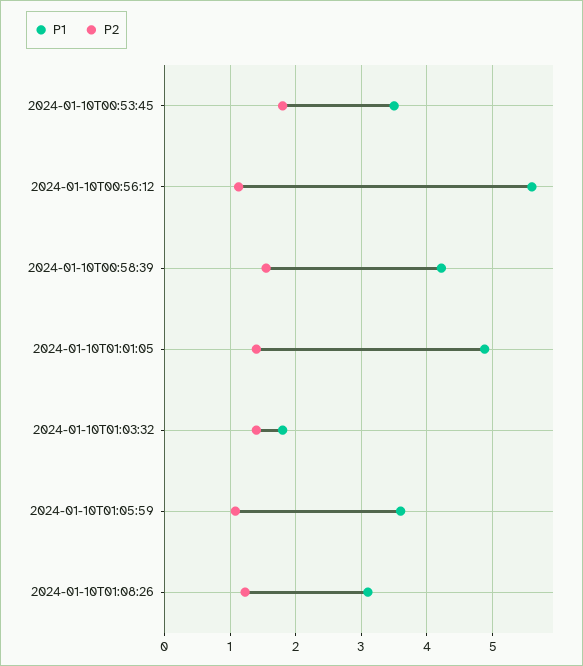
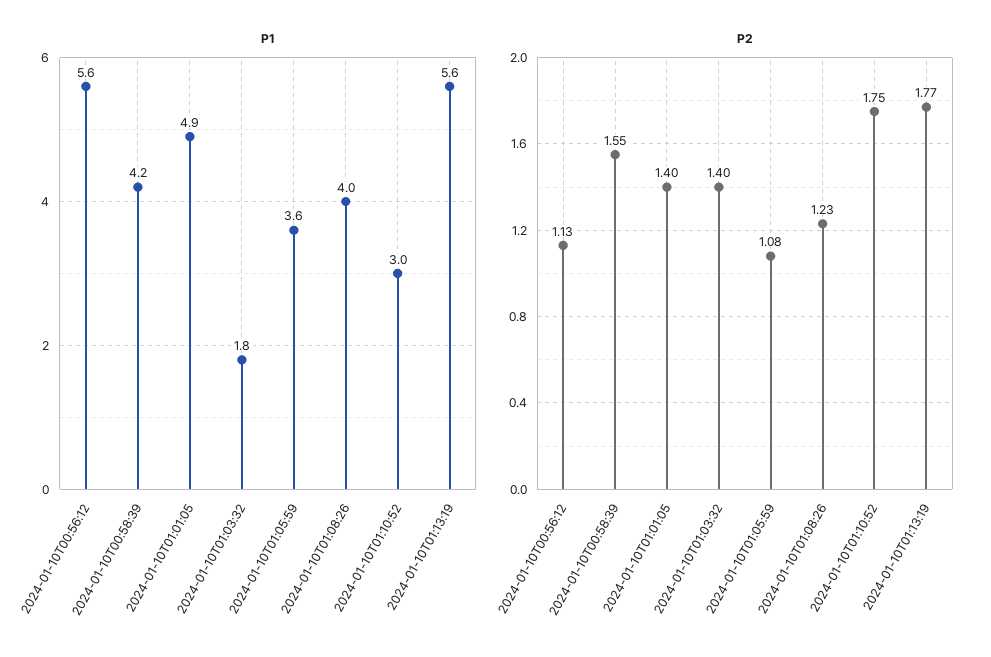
P1, 2024-01-10T00:53:45: 3.5 -> none
P2, 2024-01-10T00:53:45: 1.8 -> none
P1, 2024-01-10T01:08:26: 3.1 -> 4
P1, 2024-01-10T01:10:52: none -> 3
P1, 2024-01-10T01:13:19: none -> 5.6
P2, 2024-01-10T01:10:52: none -> 1.75
P2, 2024-01-10T01:13:19: none -> 1.77

